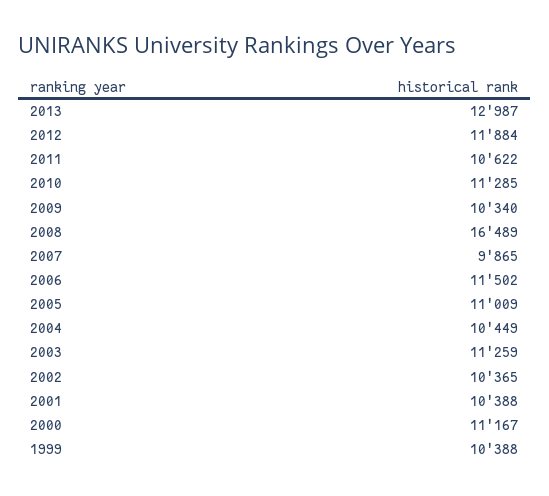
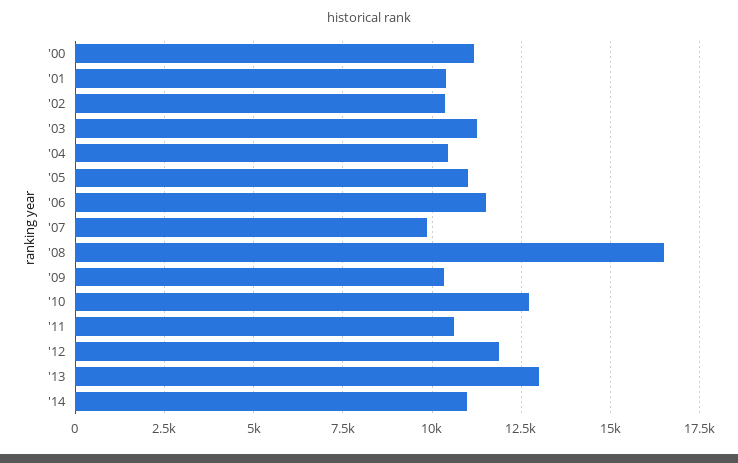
2010: 11285 -> 12750
1999: 10388 -> none
'14: none -> 11000

